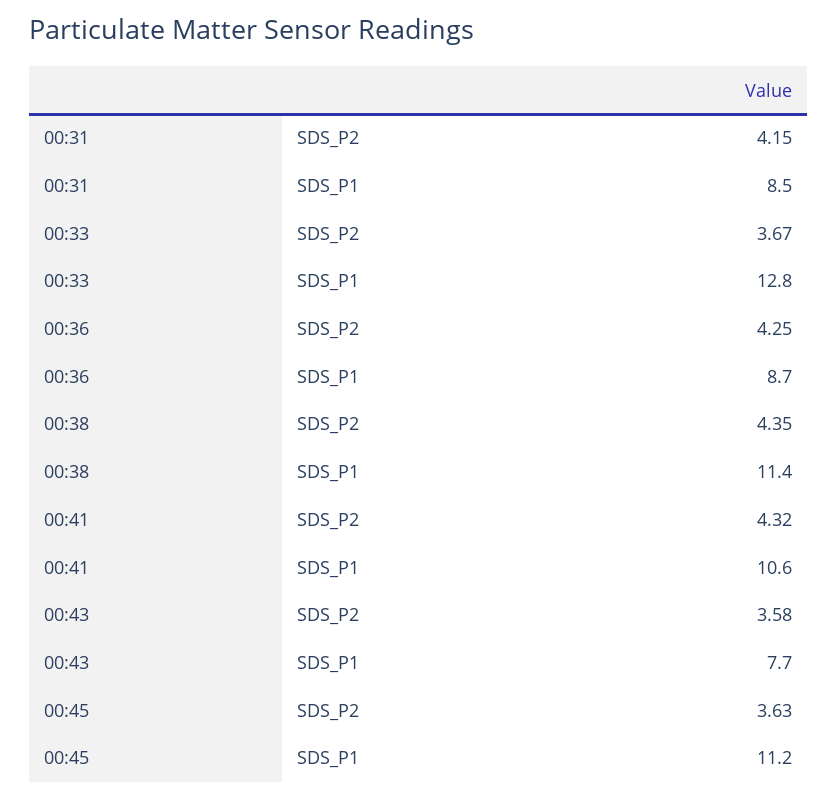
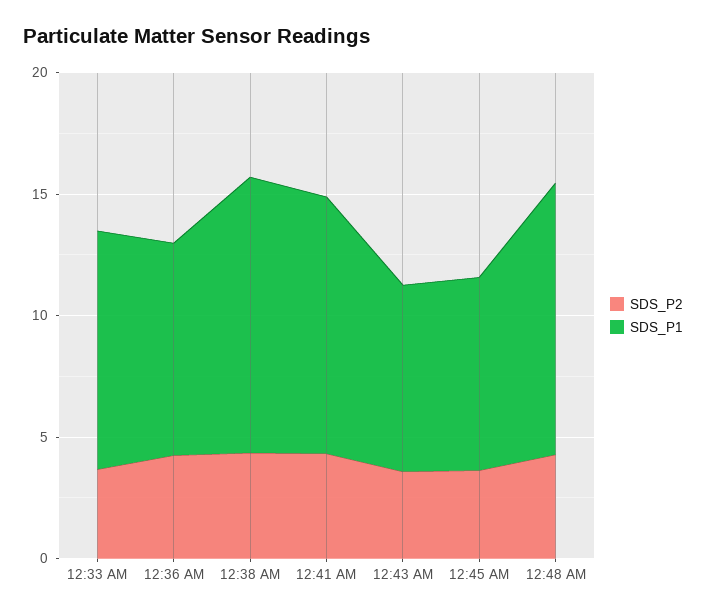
SDS_P2, 00:31: 4.15 -> none
SDS_P1, 00:31: 8.5 -> none
SDS_P1, 00:33: 12.8 -> 10
SDS_P1, 00:45: 11.2 -> 8
SDS_P2, 12:48 AM: none -> 4
SDS_P1, 12:48 AM: none -> 11

